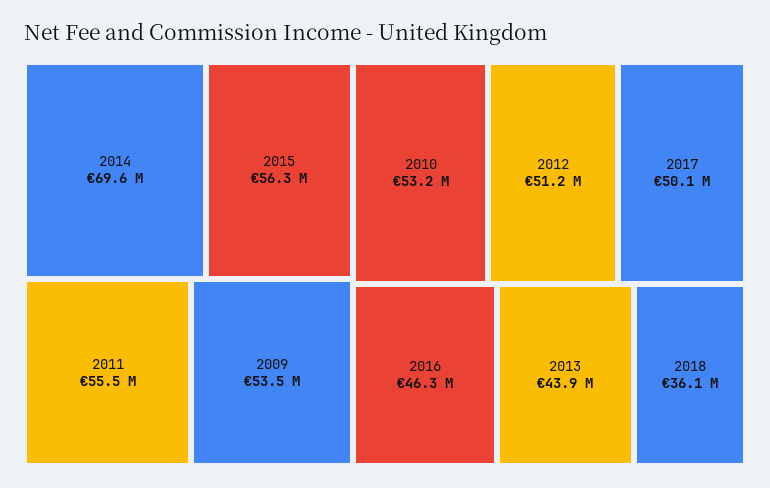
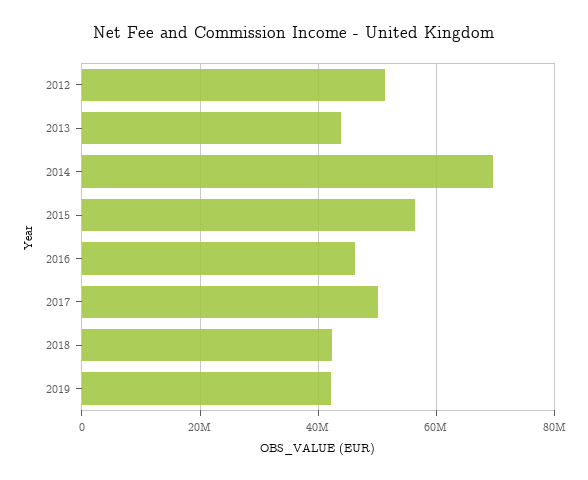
2011: 55500000 -> none
2009: 53500000 -> none
2010: 53200000 -> none
2018: 36100000 -> 42000000
2019: none -> 42000000

